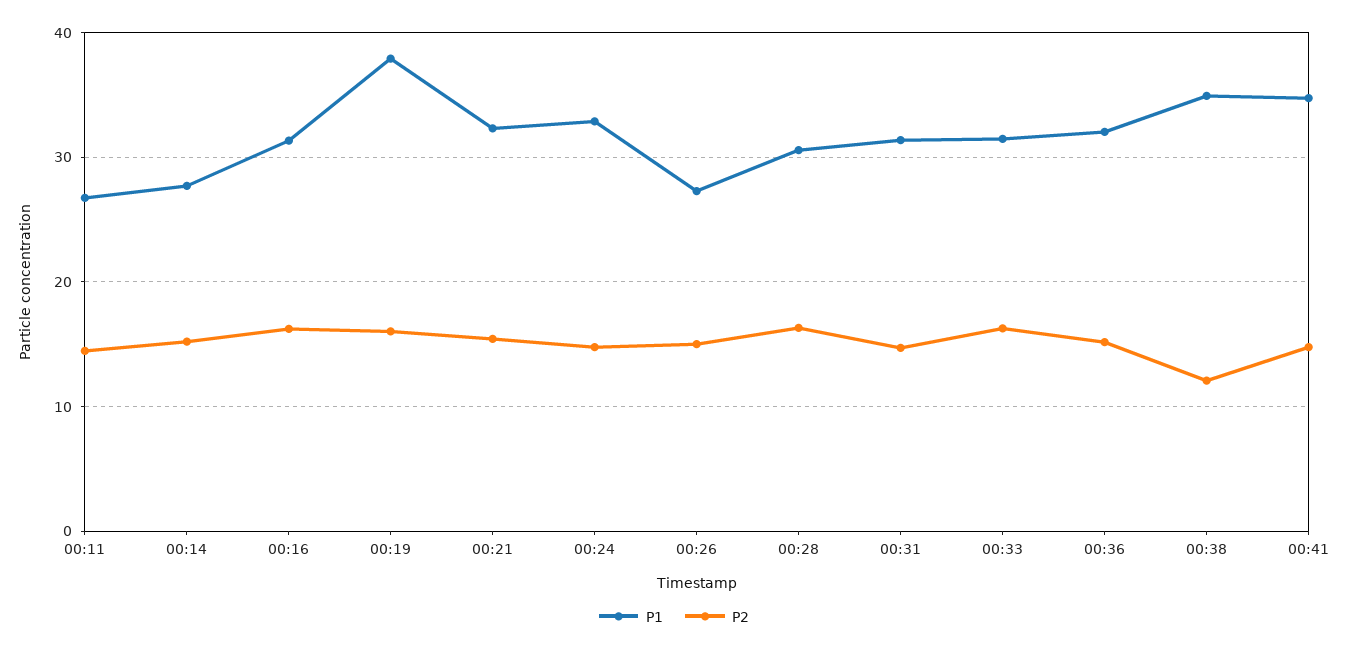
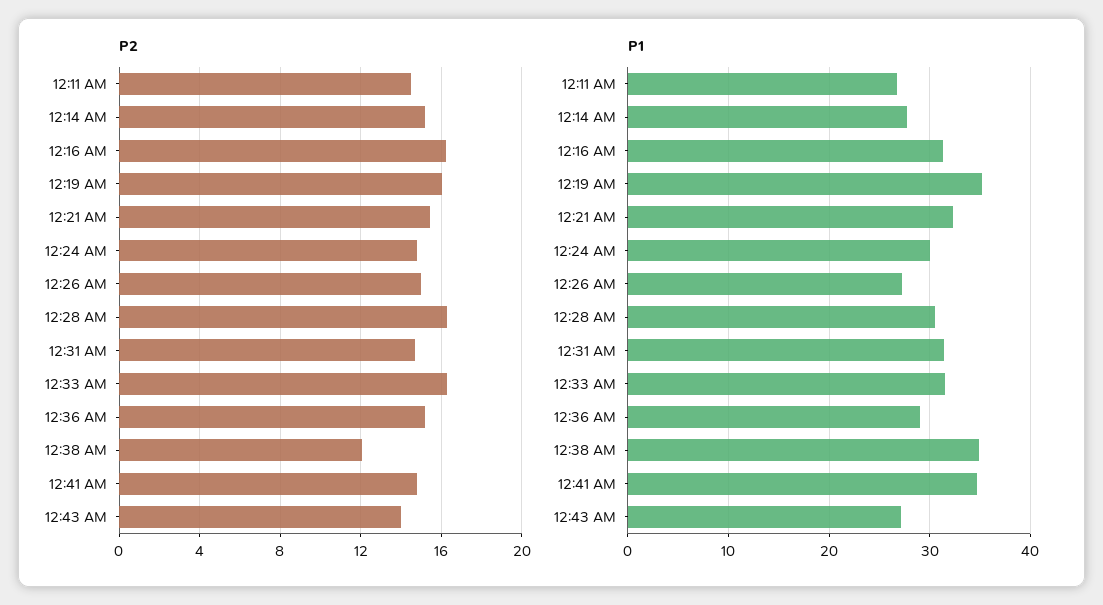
P1, 00:19: 38 -> 35
P1, 00:24: 33 -> 30
P1, 00:36: 32 -> 29
P2, 12:43 AM: none -> 14
P1, 12:43 AM: none -> 27

